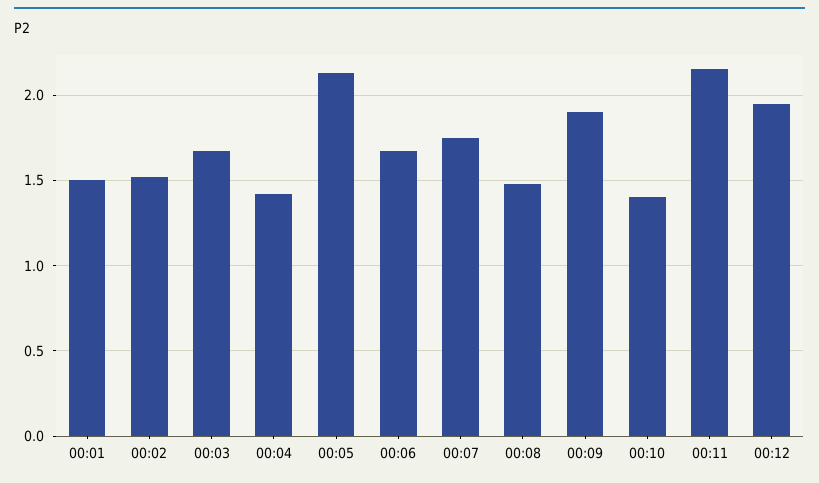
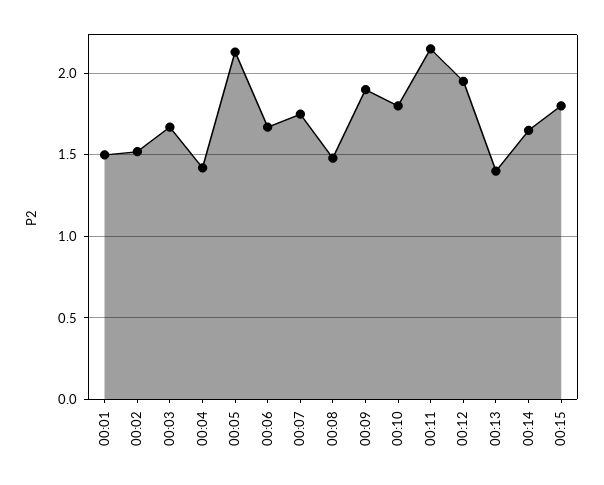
00:10: 1.4 -> 1.8
00:13: none -> 1.4
00:14: none -> 1.65
00:15: none -> 1.8

